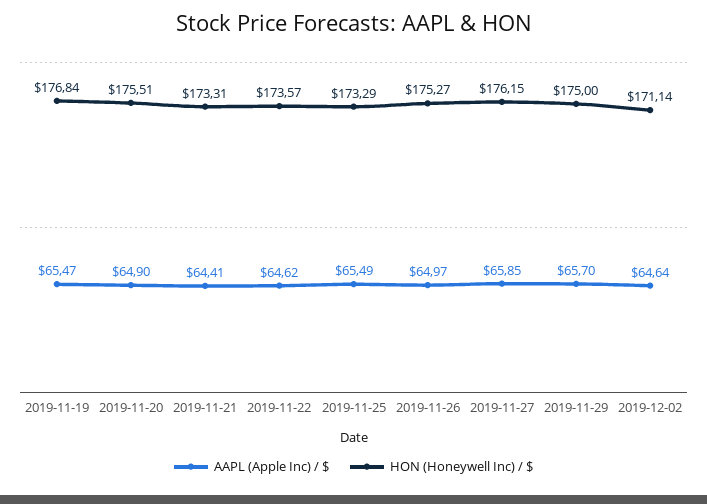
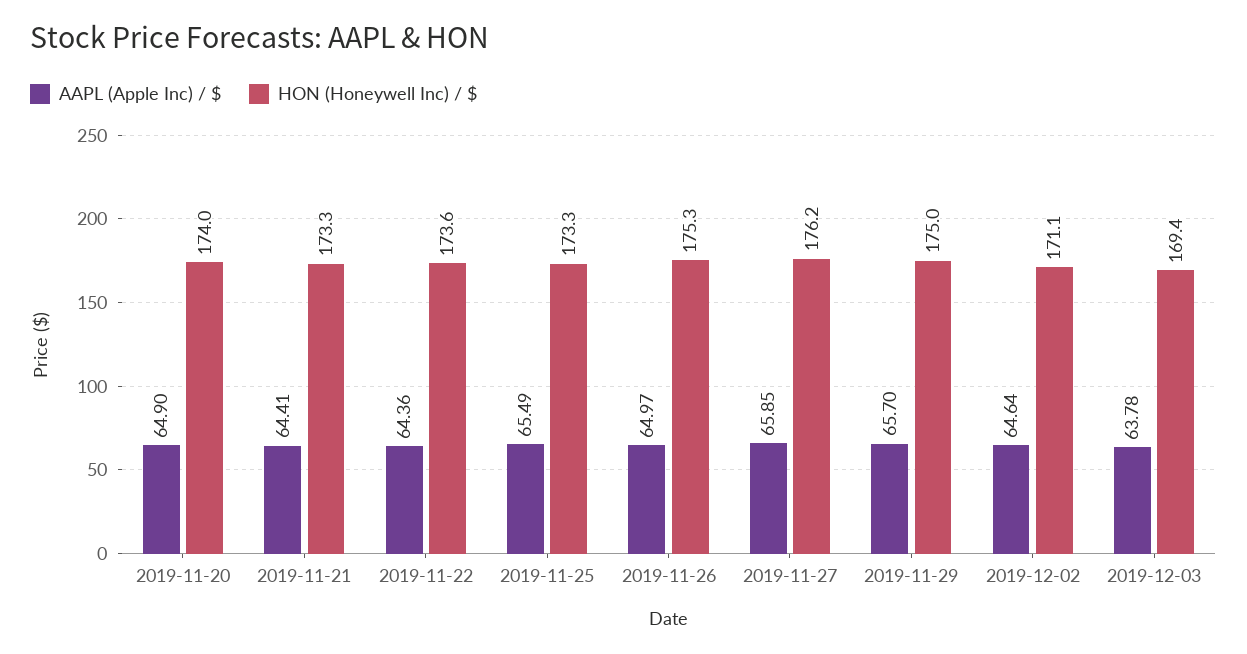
AAPL (Apple Inc) / $, 2019-11-19: 65.47 -> none
HON (Honeywell Inc) / $, 2019-11-19: 176.84 -> none
HON (Honeywell Inc) / $, 2019-11-20: 175.51 -> 174
AAPL (Apple Inc) / $, 2019-11-22: 64.62 -> 64.36
AAPL (Apple Inc) / $, 2019-12-03: none -> 63.78
HON (Honeywell Inc) / $, 2019-12-03: none -> 169.4

